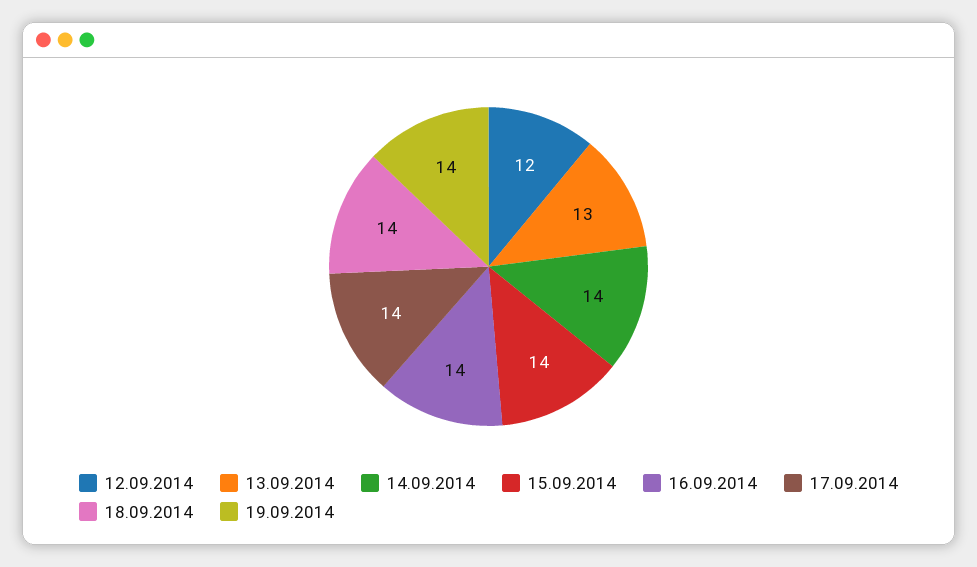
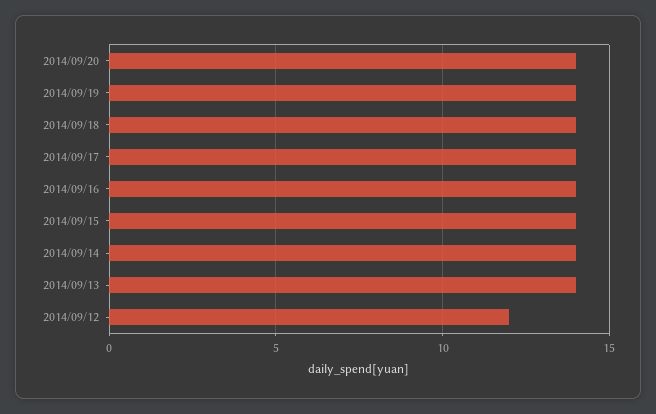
13.09.2014: 13 -> 14
2014/09/20: none -> 14

